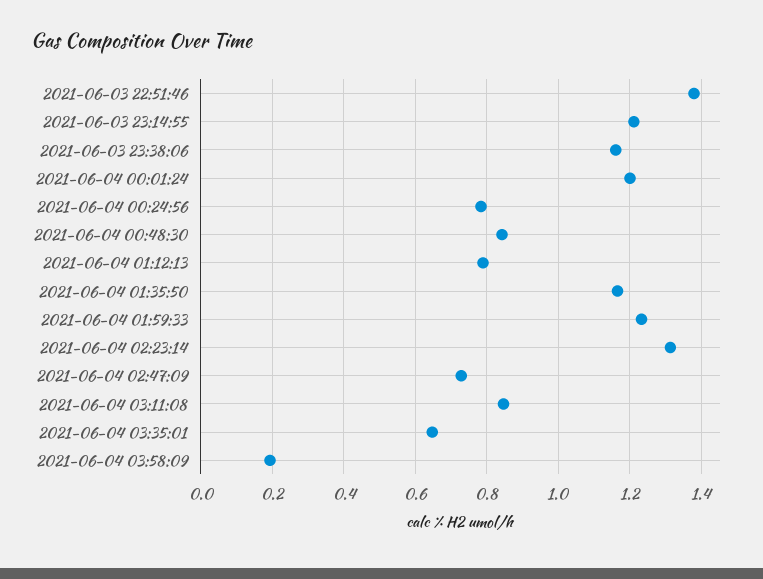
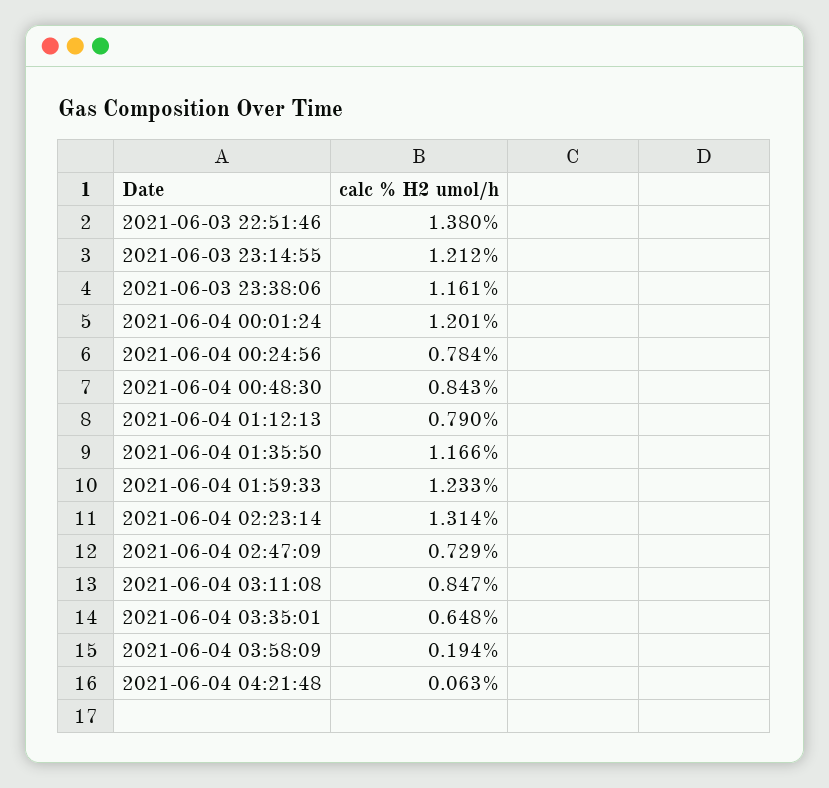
2021-06-04 04:21:48: none -> 0.063

